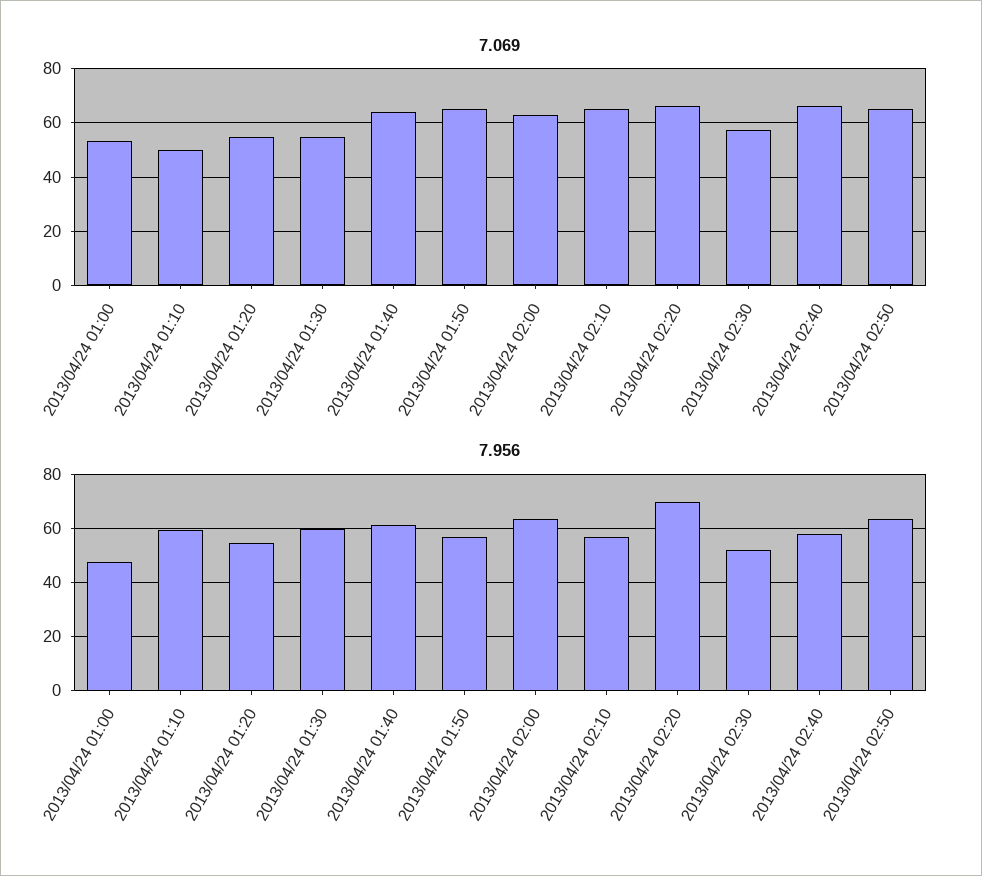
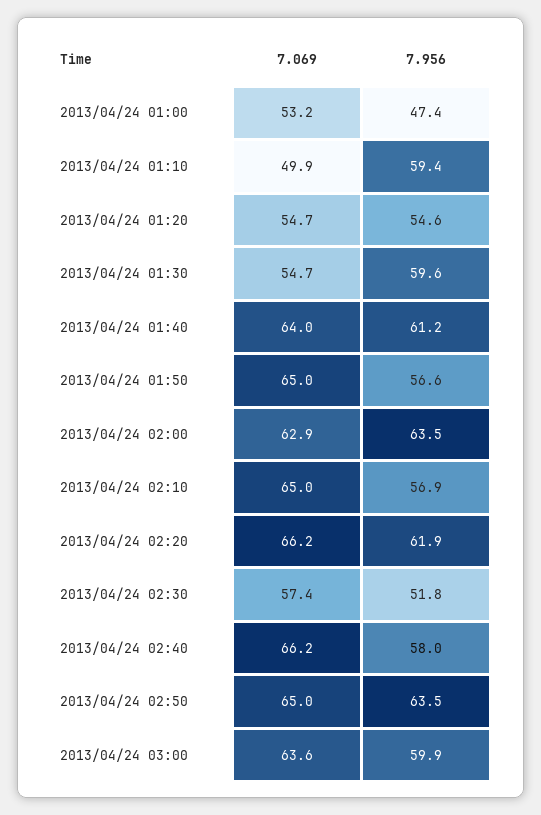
7.956, 2013/04/24 02:20: 70 -> 61.9
7.069, 2013/04/24 03:00: none -> 63.6
7.956, 2013/04/24 03:00: none -> 59.9

